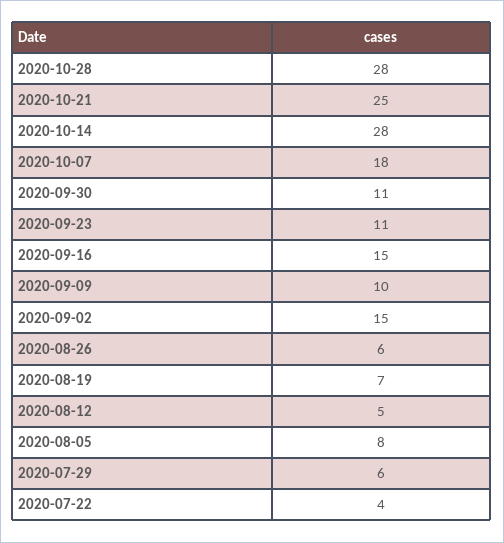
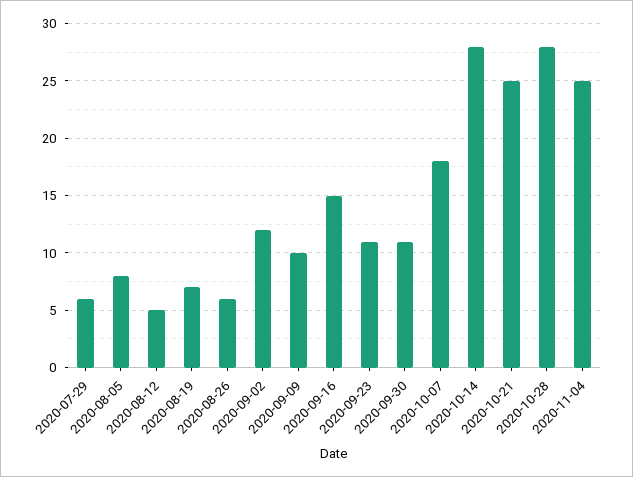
2020-09-02: 15 -> 12
2020-07-22: 4 -> none
2020-11-04: none -> 25

